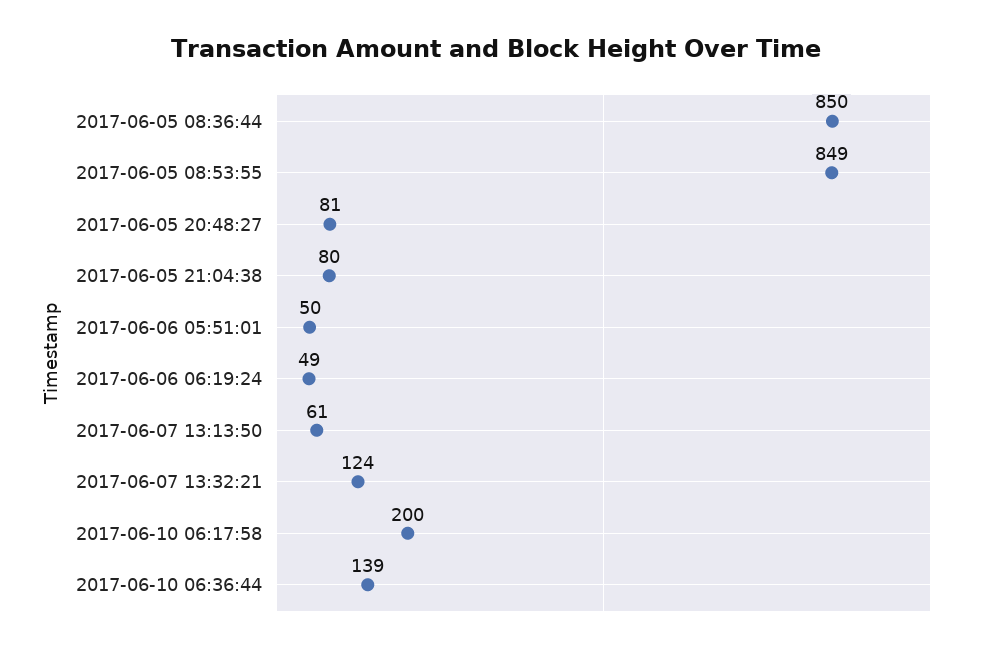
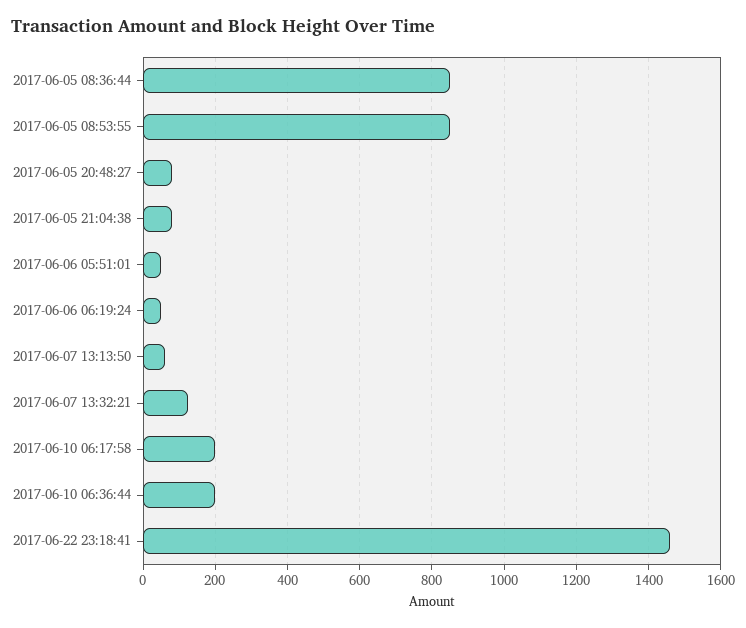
2017-06-10 06:36:44: 139 -> 200
2017-06-22 23:18:41: none -> 1460

